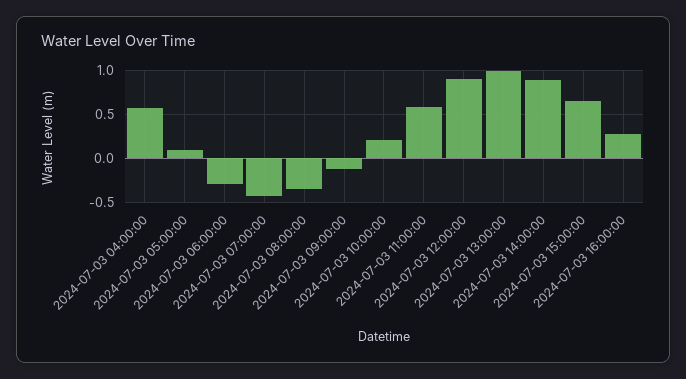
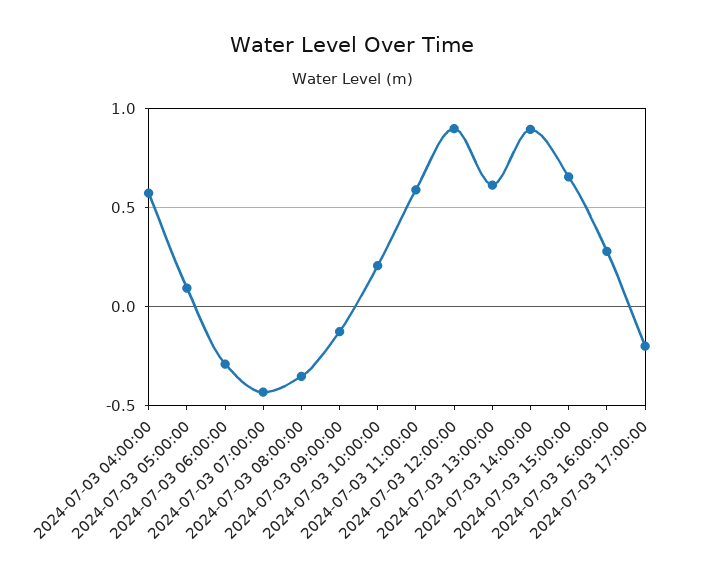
2024-07-03 13:00:00: 1 -> 0.6
2024-07-03 17:00:00: none -> -0.2

